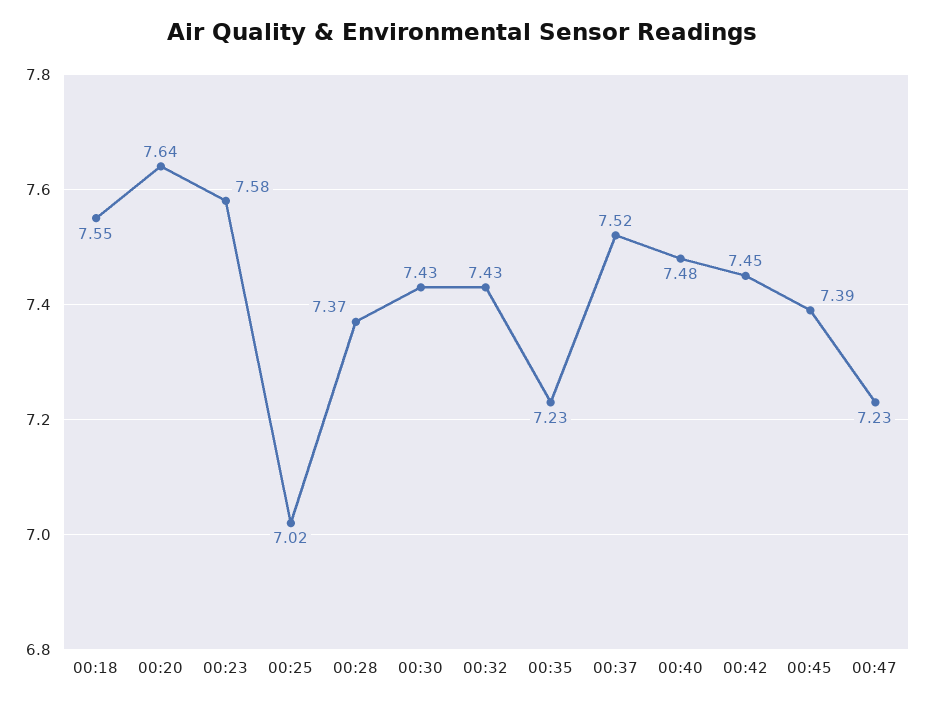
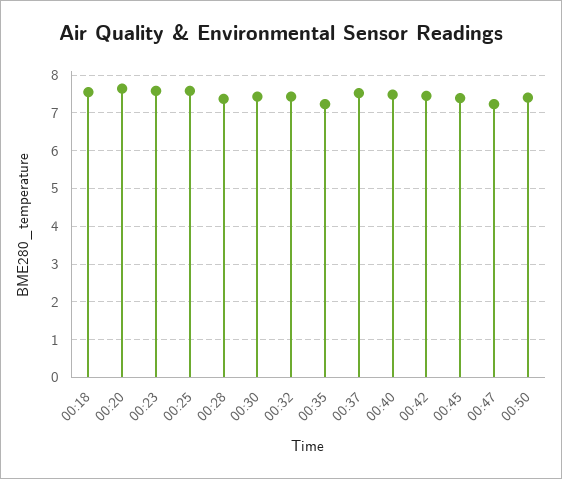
00:25: 7.02 -> 7.6
00:50: none -> 7.4

